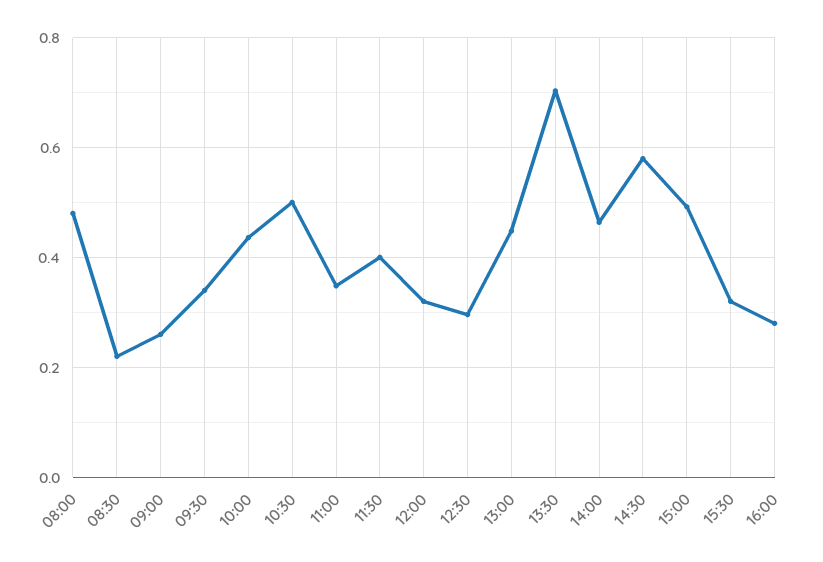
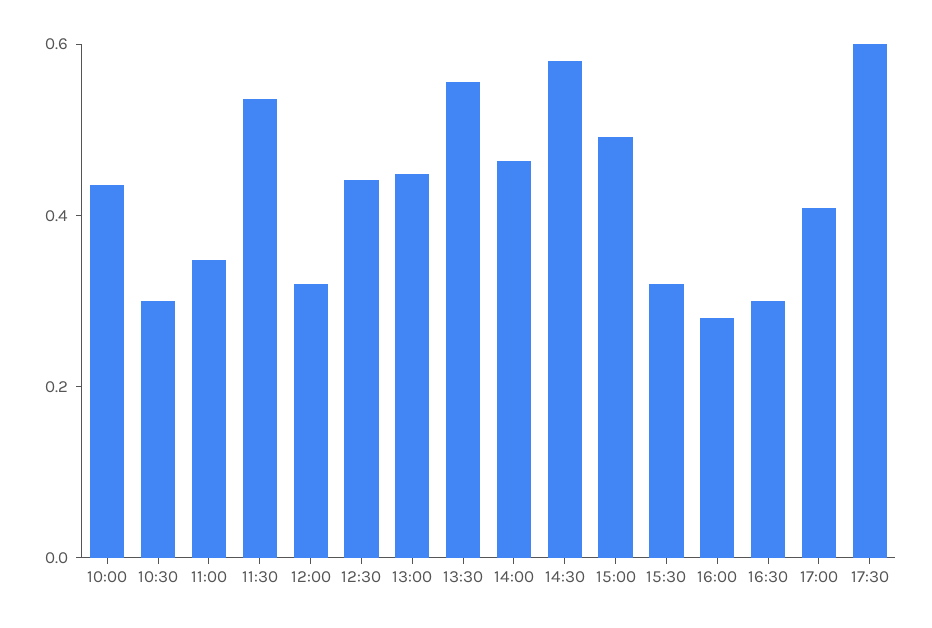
08:00: 0.48 -> none
08:30: 0.22 -> none
09:00: 0.26 -> none
09:30: 0.34 -> none
10:30: 0.5 -> 0.3
11:30: 0.4 -> 0.55
12:30: 0.3 -> 0.45
13:30: 0.7 -> 0.55
16:30: none -> 0.3
17:00: none -> 0.4
17:30: none -> 0.6

